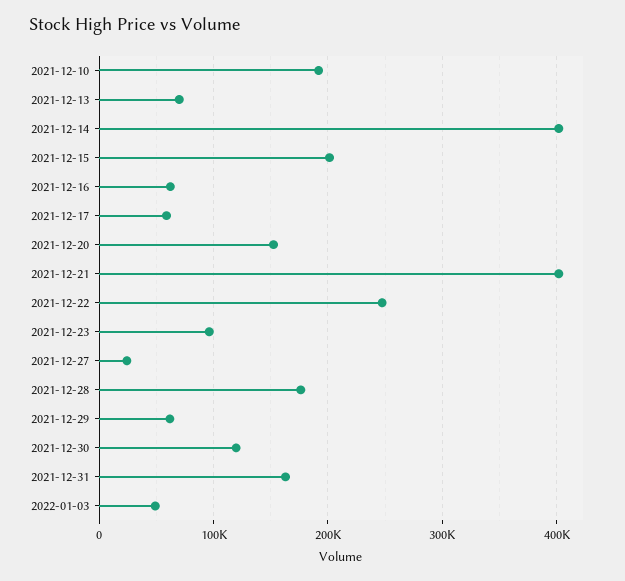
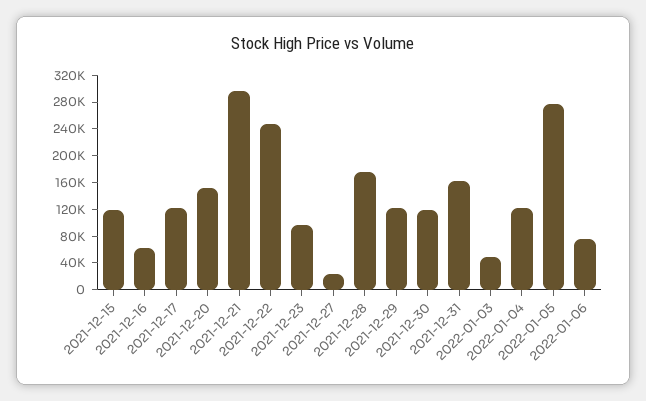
2021-12-10: 190000 -> none
2021-12-13: 70000 -> none
2021-12-14: 400000 -> none
2021-12-15: 200000 -> 120000
2021-12-17: 60000 -> 120000
2021-12-21: 400000 -> 300000
2021-12-29: 60000 -> 120000
2022-01-04: none -> 120000
2022-01-05: none -> 280000
2022-01-06: none -> 80000

